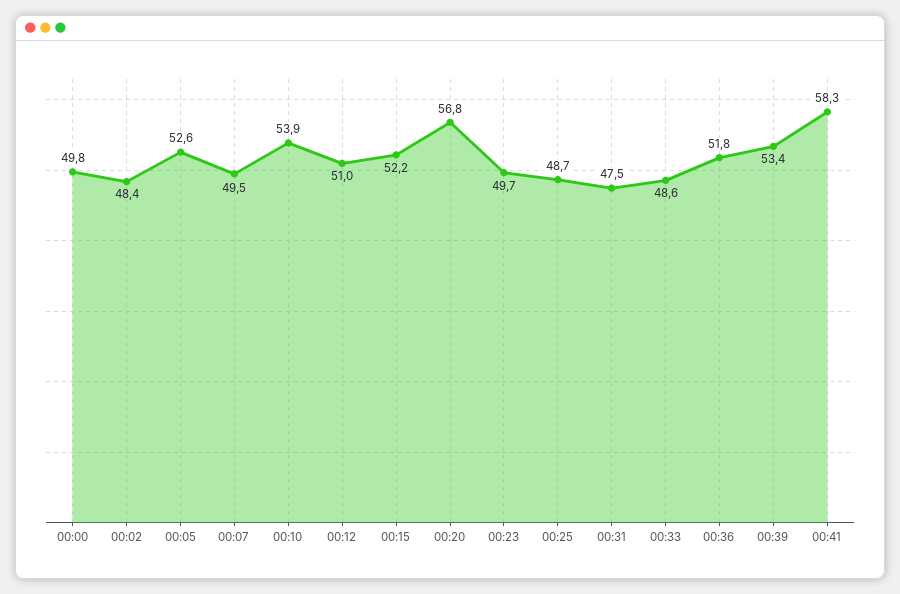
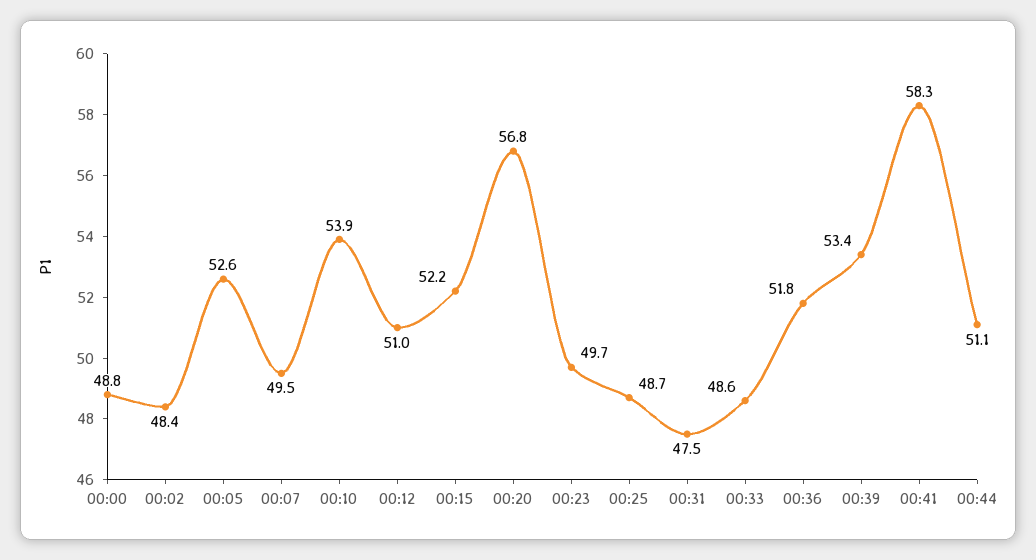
00:00: 49.8 -> 48.8
00:44: none -> 51.1

